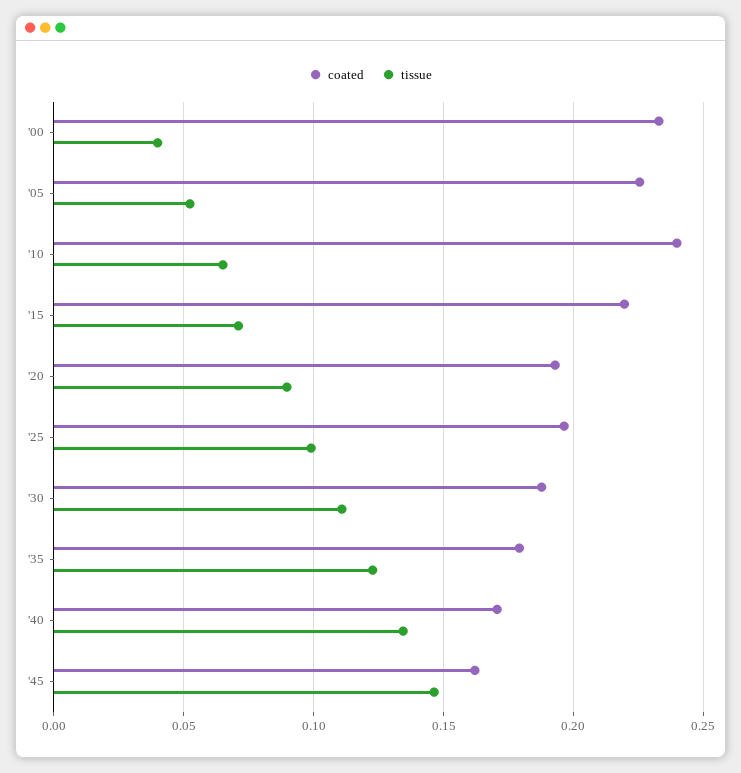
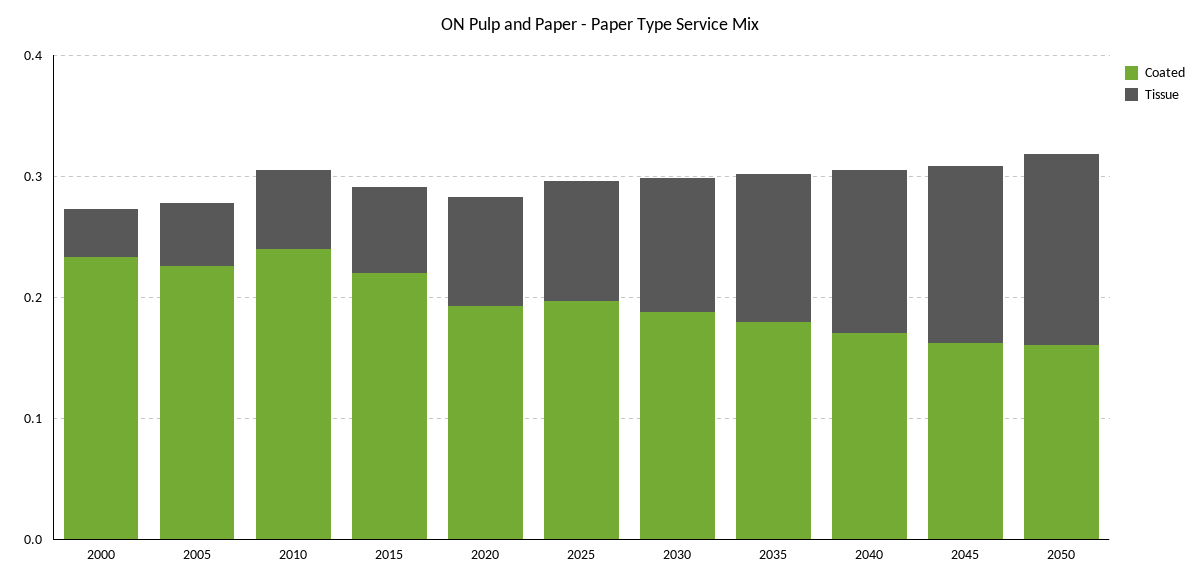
coated, 2050: none -> 0.16
tissue, 2050: none -> 0.16

